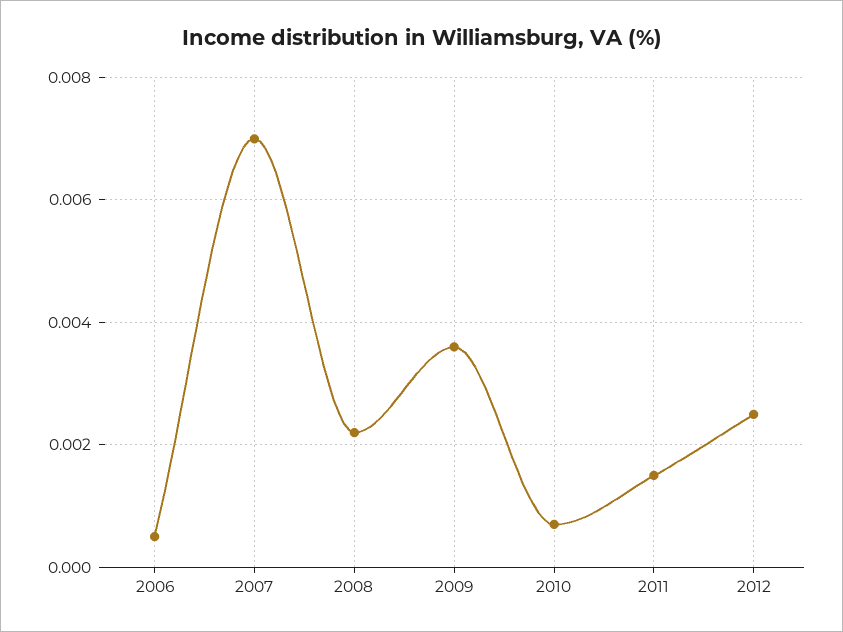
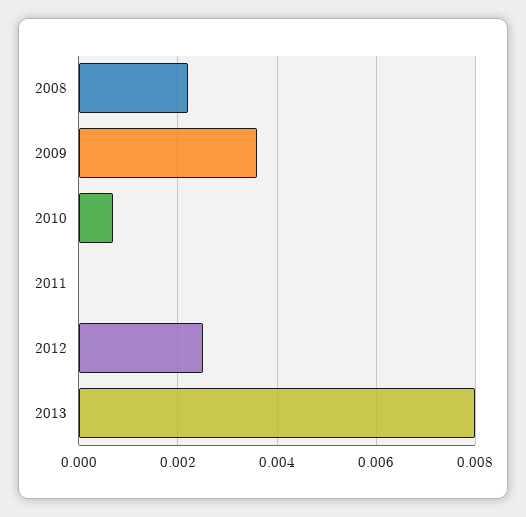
2006: 0.0005 -> none
2007: 0.007 -> none
2011: 0.0015 -> 0
2013: none -> 0.008

